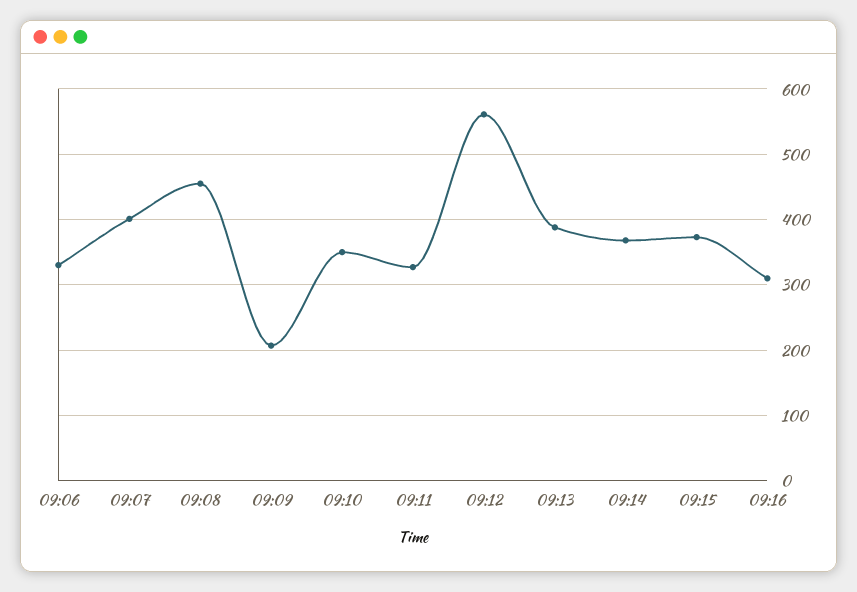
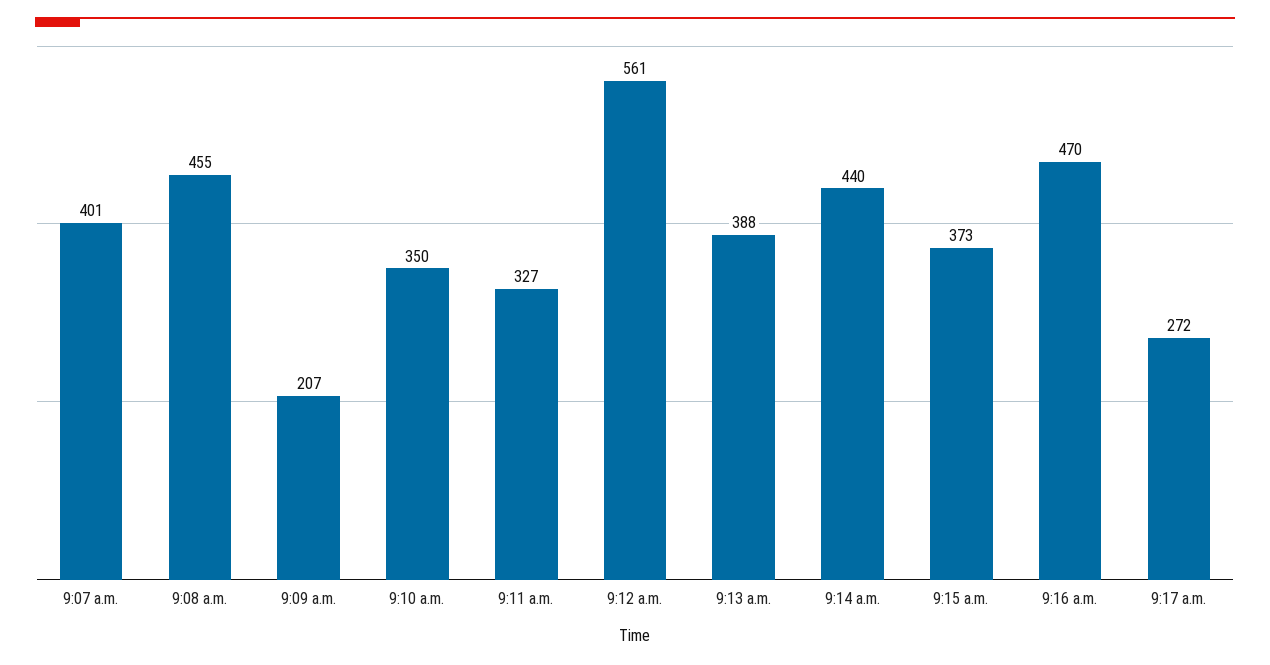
09:06: 330 -> none
09:14: 370 -> 440
09:16: 310 -> 470
9:17 a.m.: none -> 272

